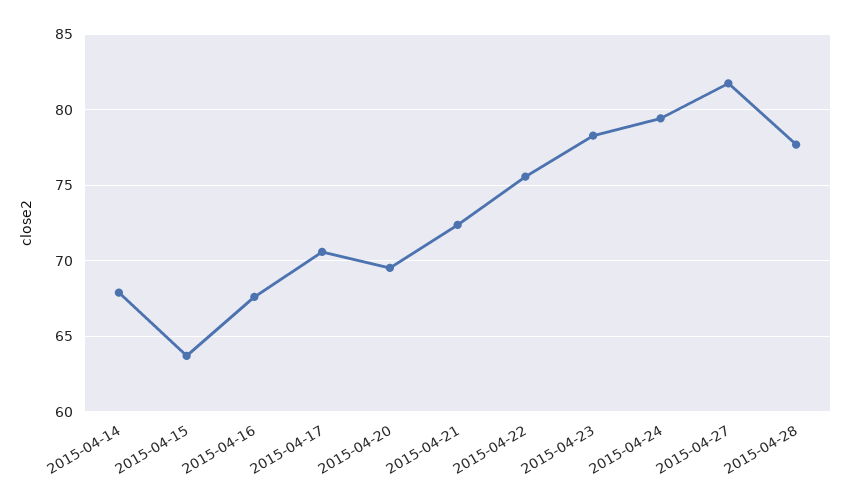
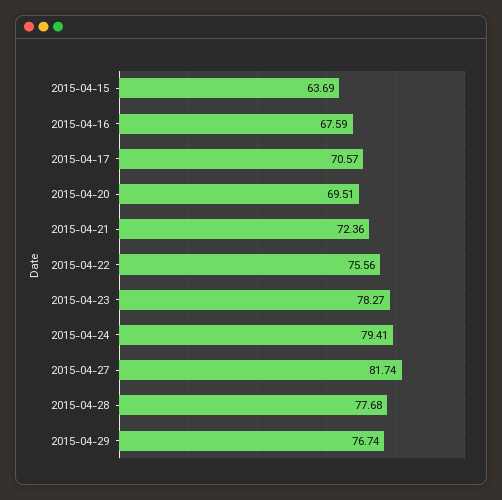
2015-04-14: 68 -> none
2015-04-29: none -> 76.74

